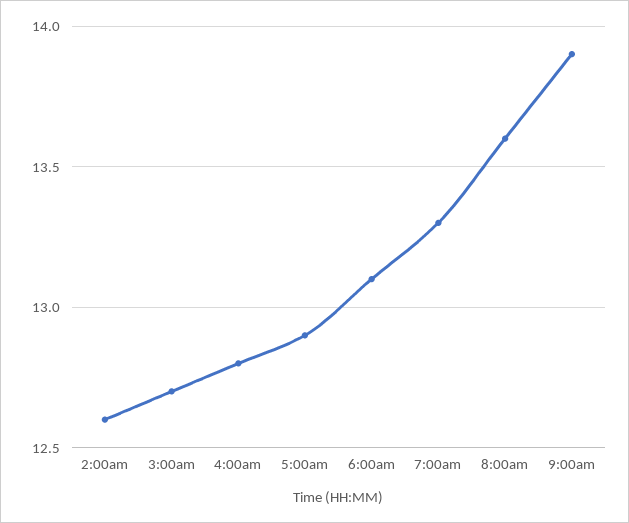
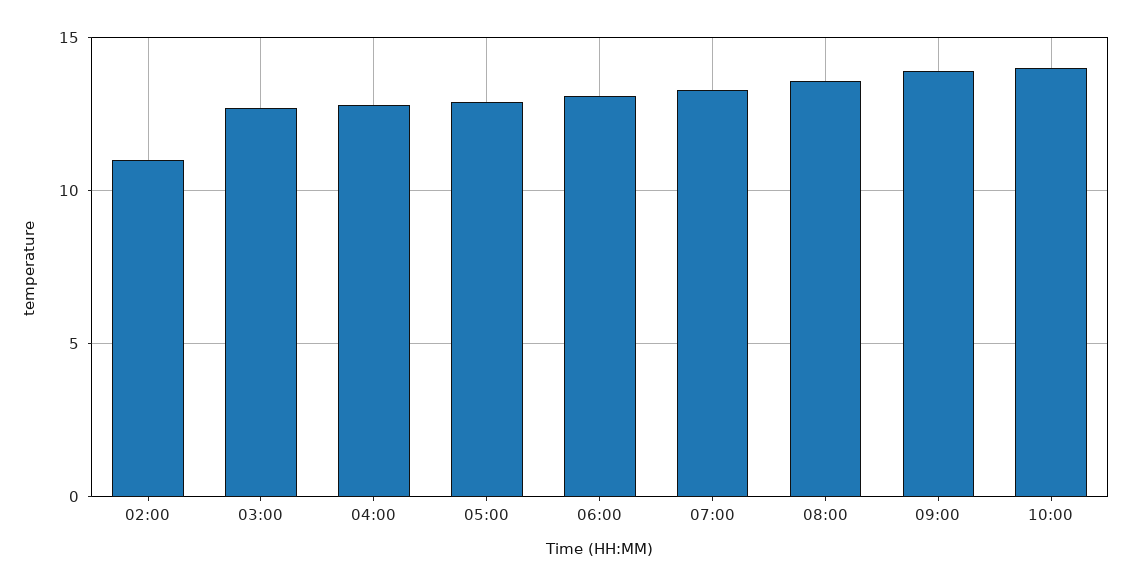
2:00am: 12.6 -> 11
10:00: none -> 14

